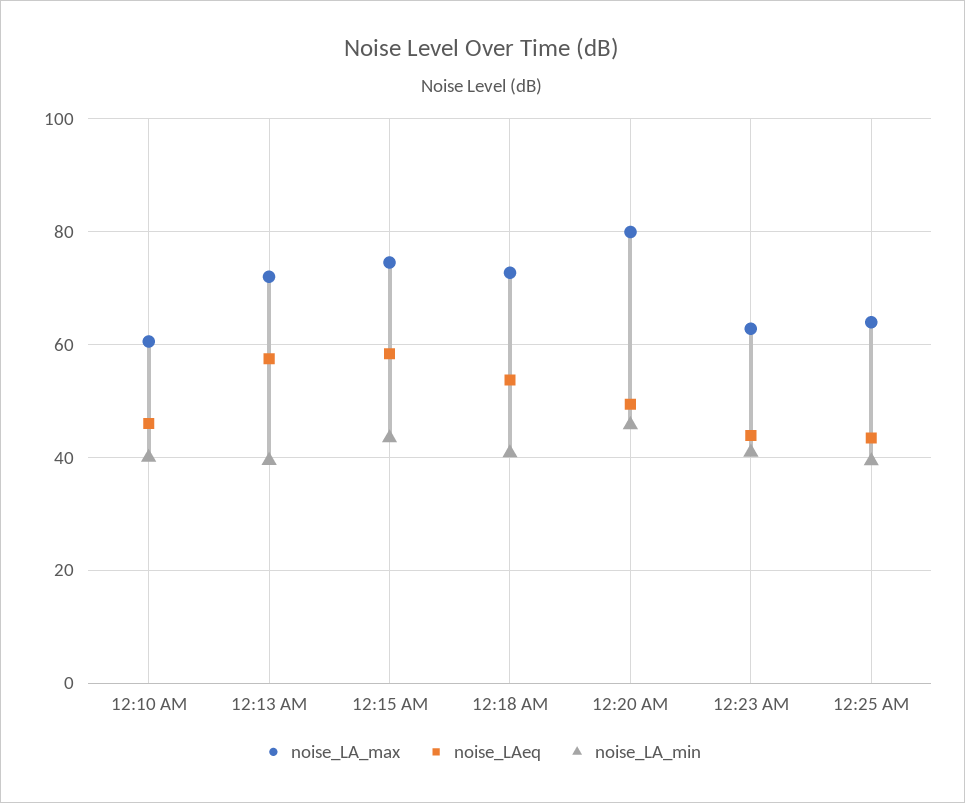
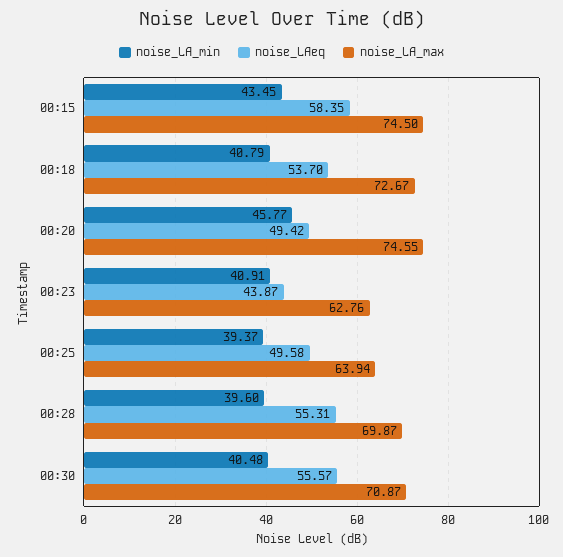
noise_LA_max, 12:10 AM: 60 -> none
noise_LAeq, 12:10 AM: 46 -> none
noise_LA_min, 12:10 AM: 40 -> none
noise_LA_max, 12:13 AM: 72 -> none
noise_LAeq, 12:13 AM: 58 -> none
noise_LA_min, 12:13 AM: 40 -> none
noise_LA_max, 12:20 AM: 80 -> 74.55
noise_LAeq, 12:25 AM: 44 -> 49.58
noise_LA_min, 00:28: none -> 39.6
noise_LAeq, 00:28: none -> 55.31
noise_LA_max, 00:28: none -> 69.87
noise_LA_min, 00:30: none -> 40.48
noise_LAeq, 00:30: none -> 55.57
noise_LA_max, 00:30: none -> 70.87

